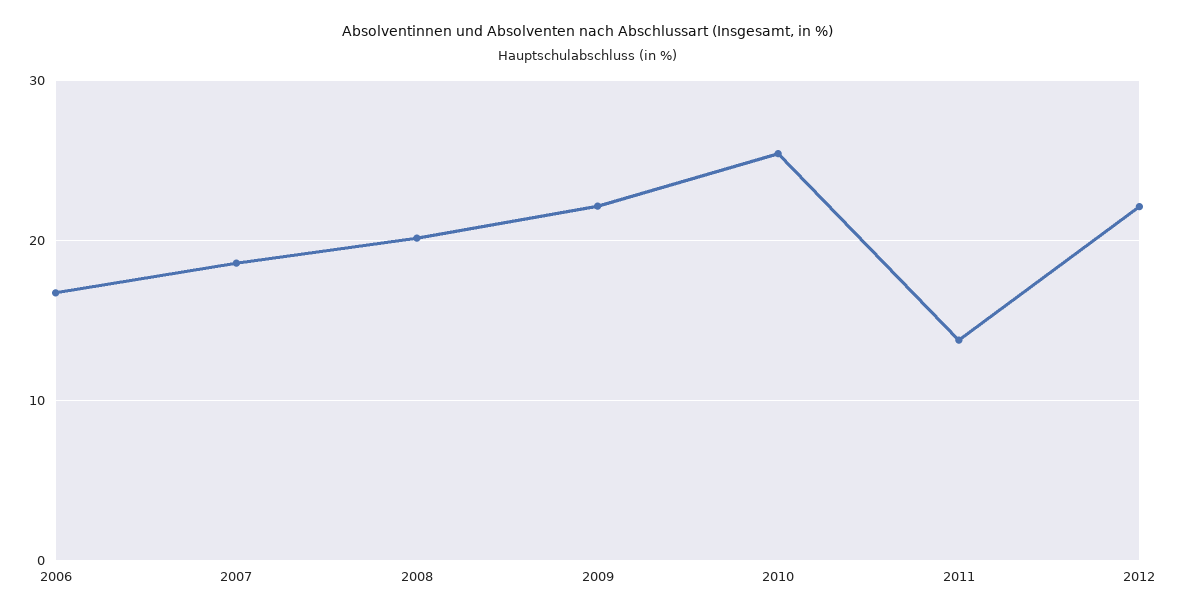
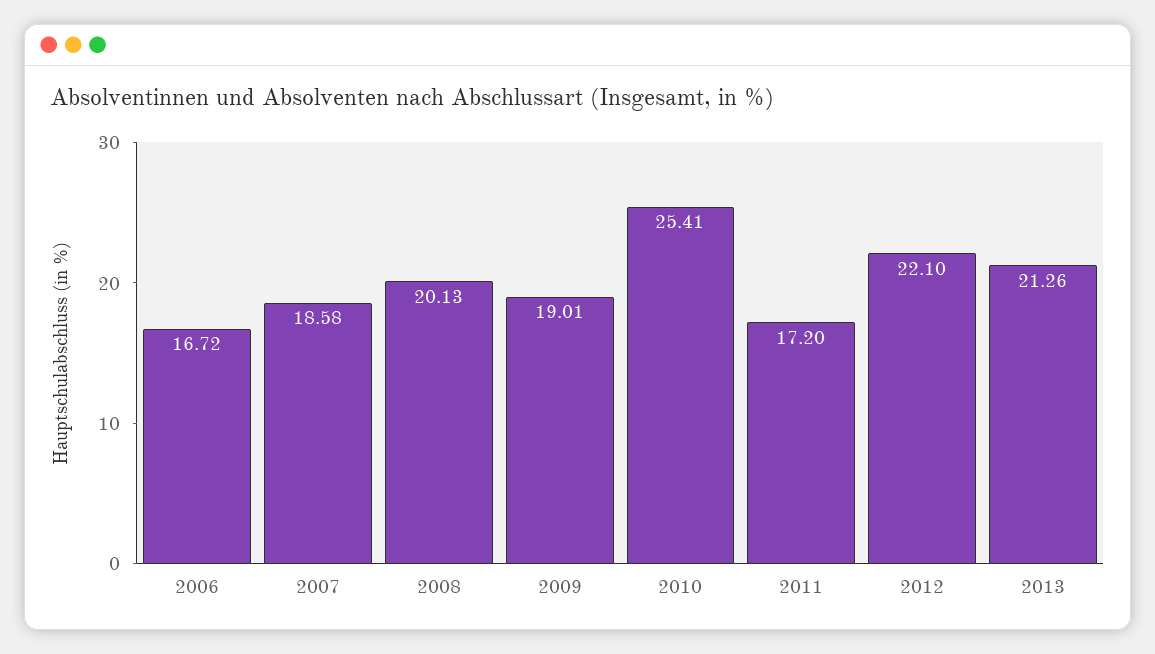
2009: 22 -> 19.01
2011: 14 -> 17.2
2013: none -> 21.26

